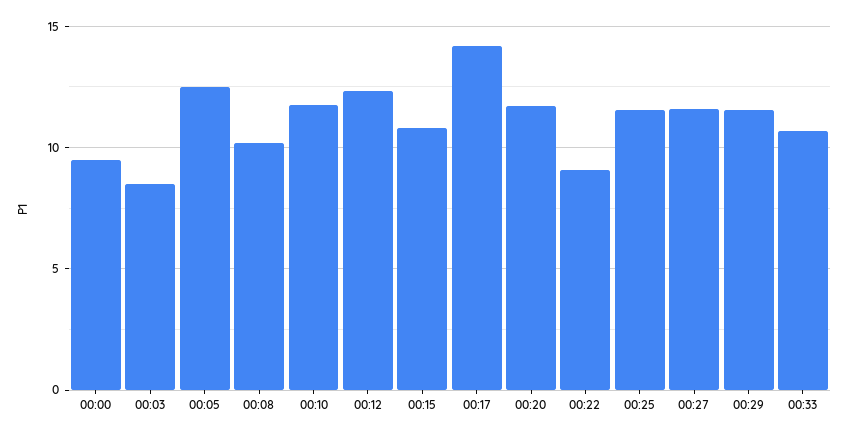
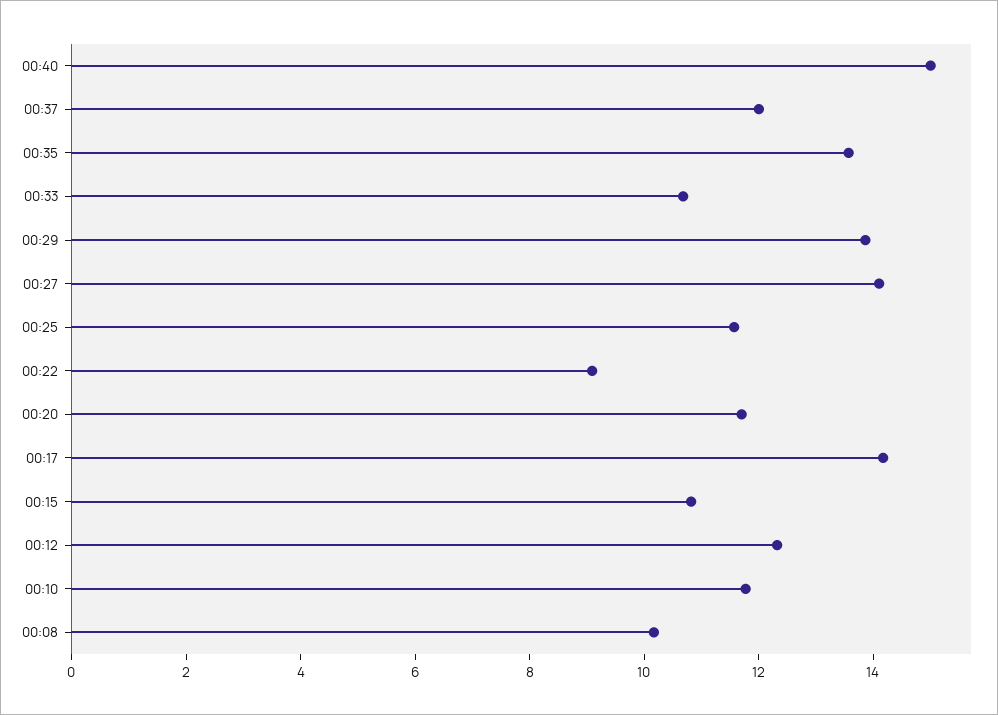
00:00: 9.5 -> none
00:03: 8.5 -> none
00:05: 12.5 -> none
00:27: 11.5 -> 14
00:29: 11.5 -> 14
00:40: none -> 15
00:37: none -> 12
00:35: none -> 13.5

